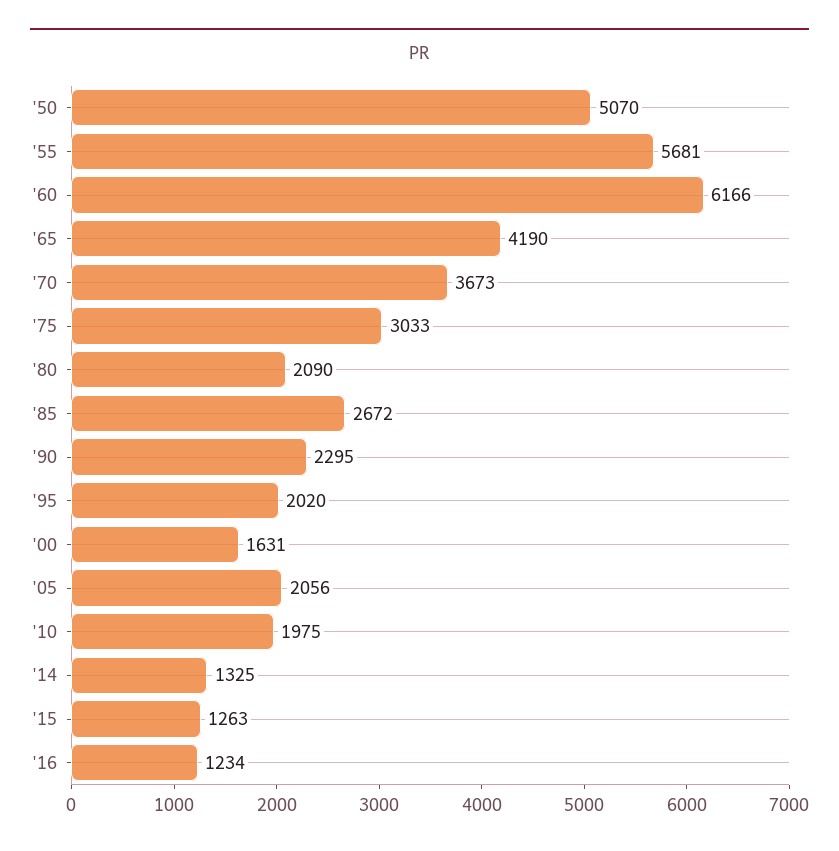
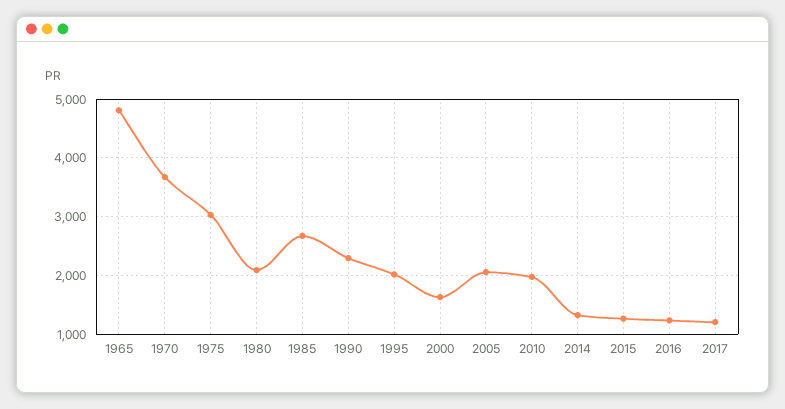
'50: 5070 -> none
'55: 5681 -> none
'60: 6166 -> none
'65: 4190 -> 4800
2017: none -> 1200

